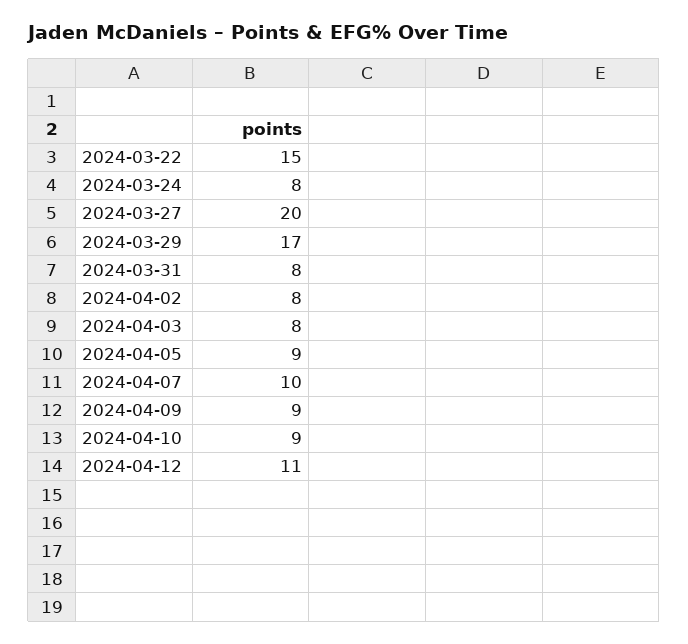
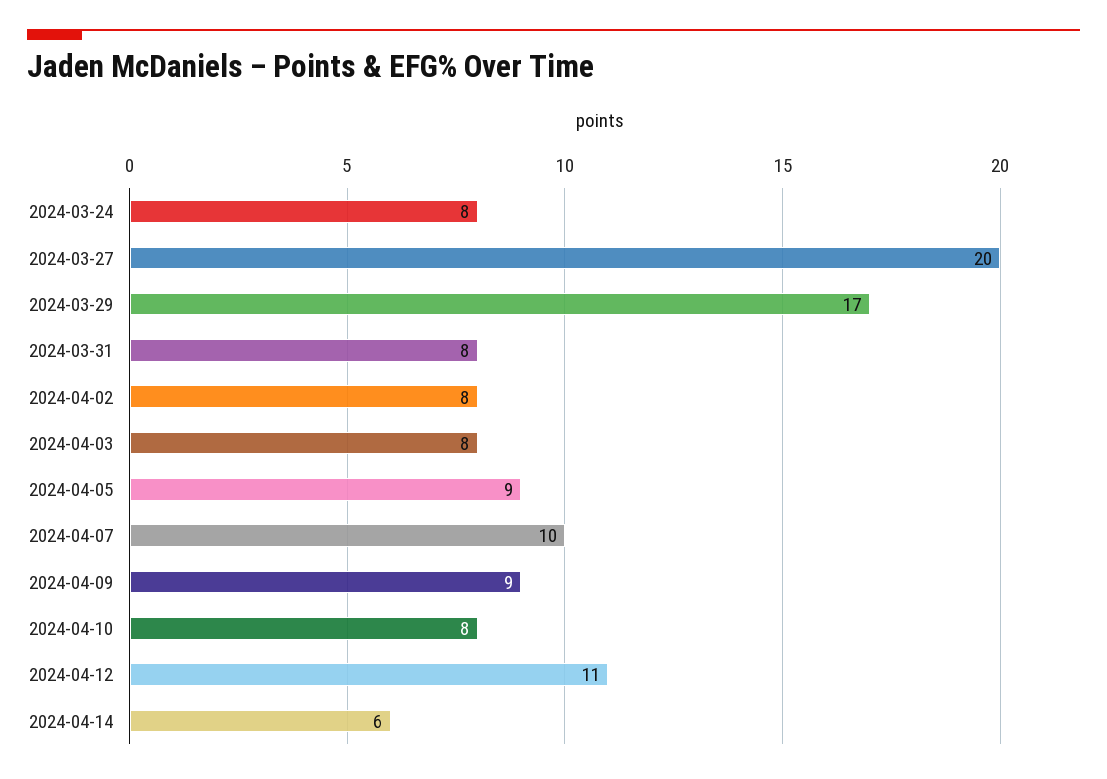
2024-03-22: 15 -> none
2024-04-10: 9 -> 8
2024-04-14: none -> 6

